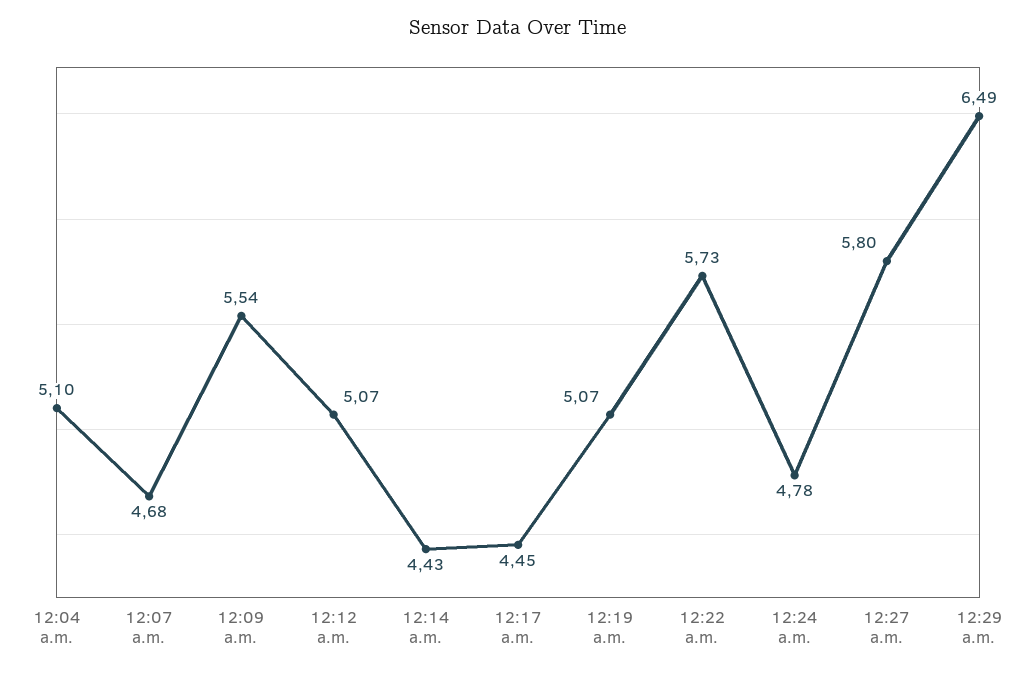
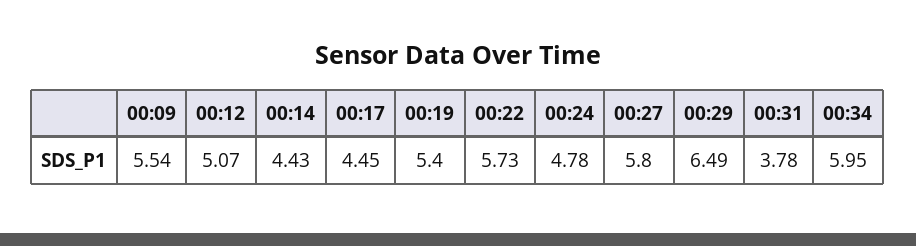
12:04 a.m.: 5.1 -> none
12:07 a.m.: 4.68 -> none
12:19 a.m.: 5.07 -> 5.4
00:31: none -> 3.78
00:34: none -> 5.95

